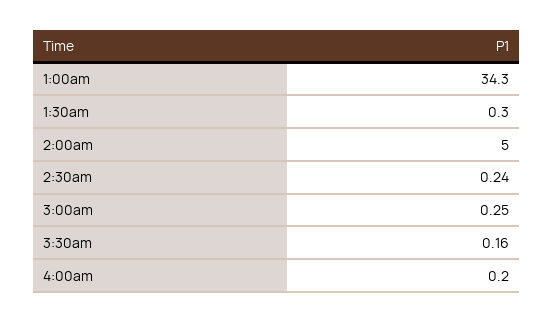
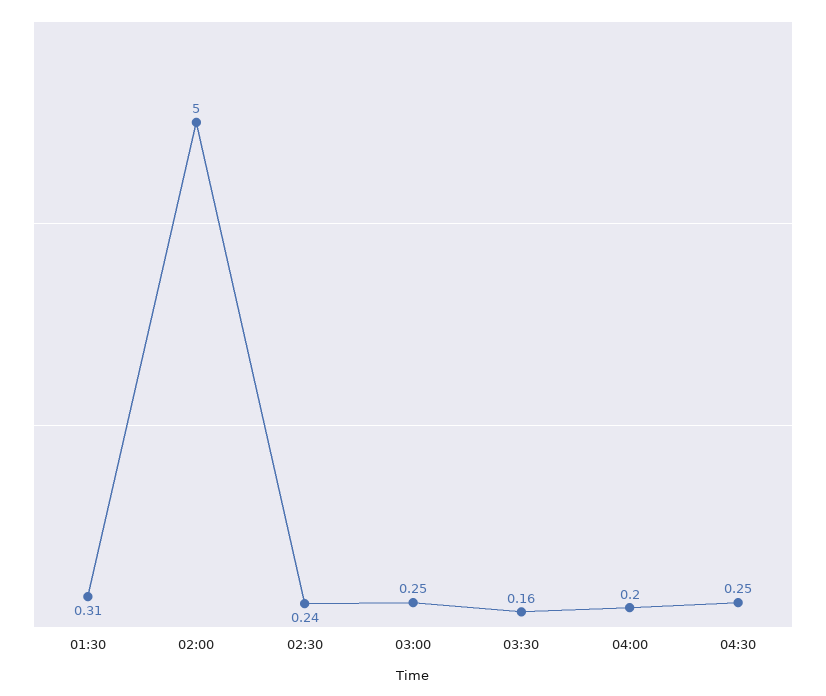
1:00am: 34.3 -> none
1:30am: 0.3 -> 0.31
04:30: none -> 0.25

